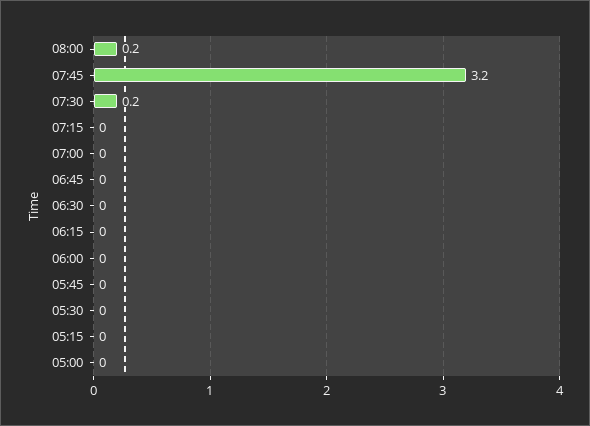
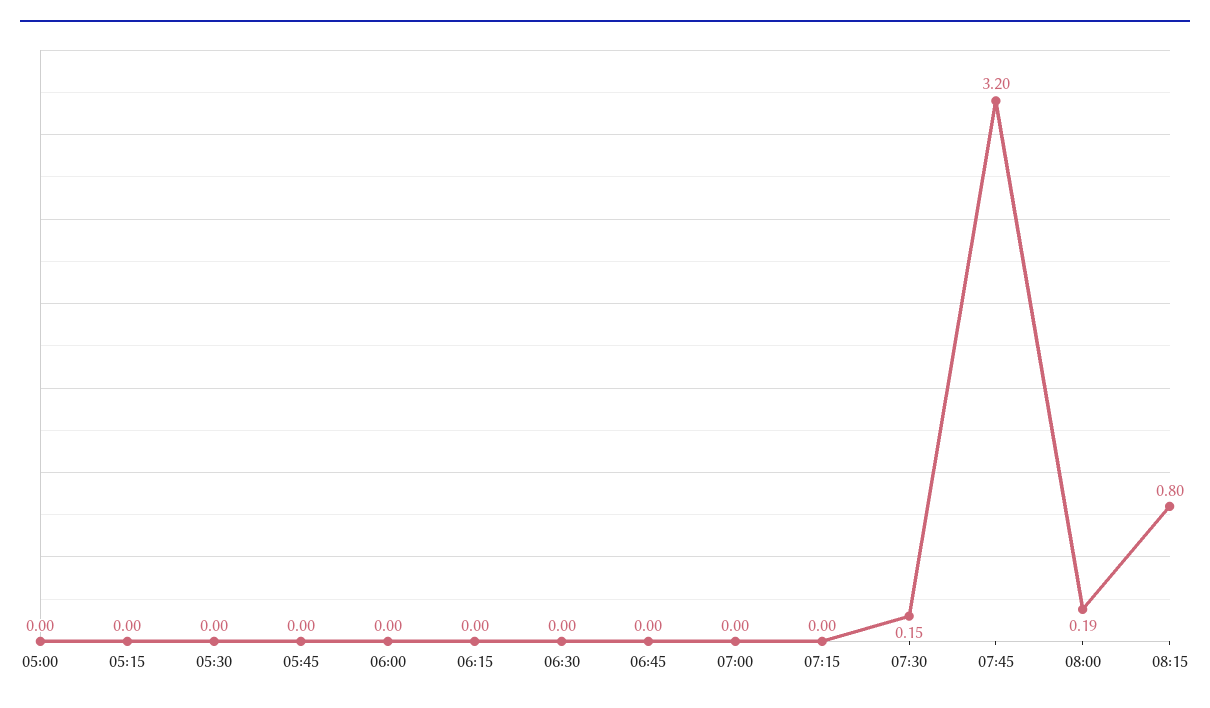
08:15: none -> 0.8

